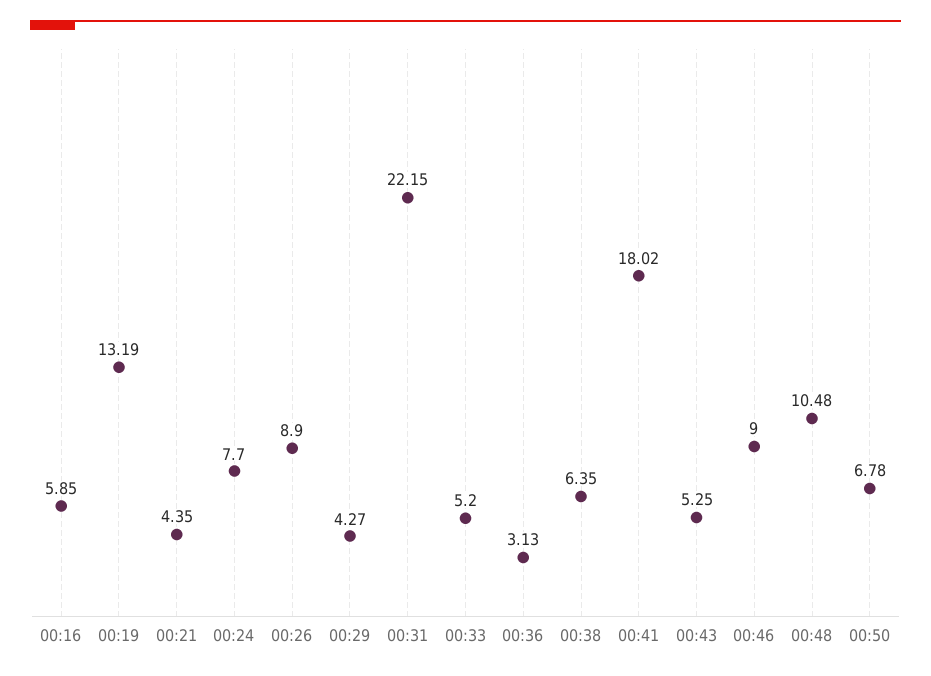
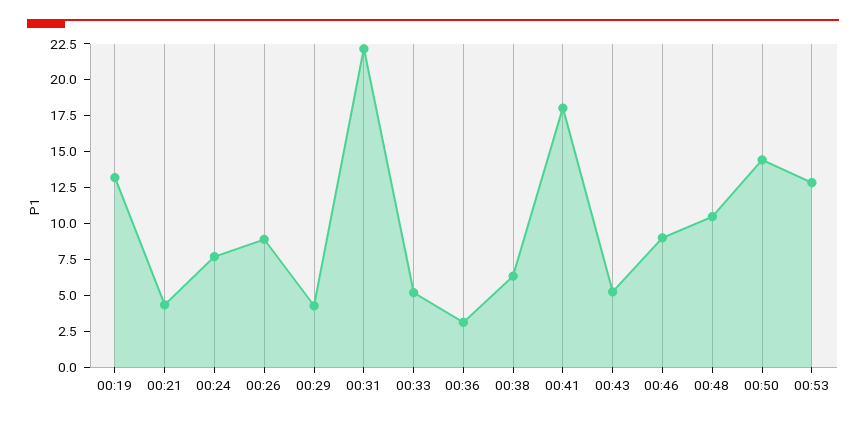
00:16: 5.85 -> none
00:50: 6.78 -> 15
00:53: none -> 12.5

